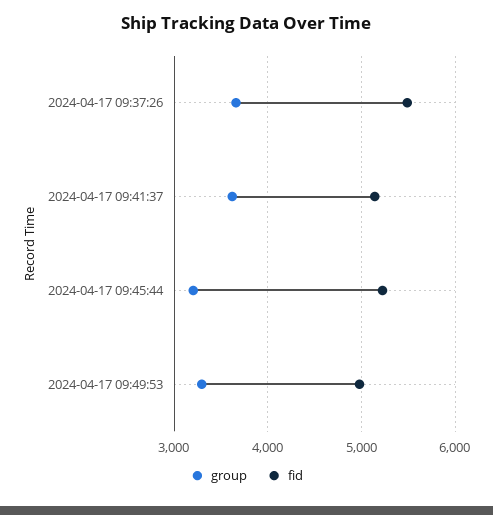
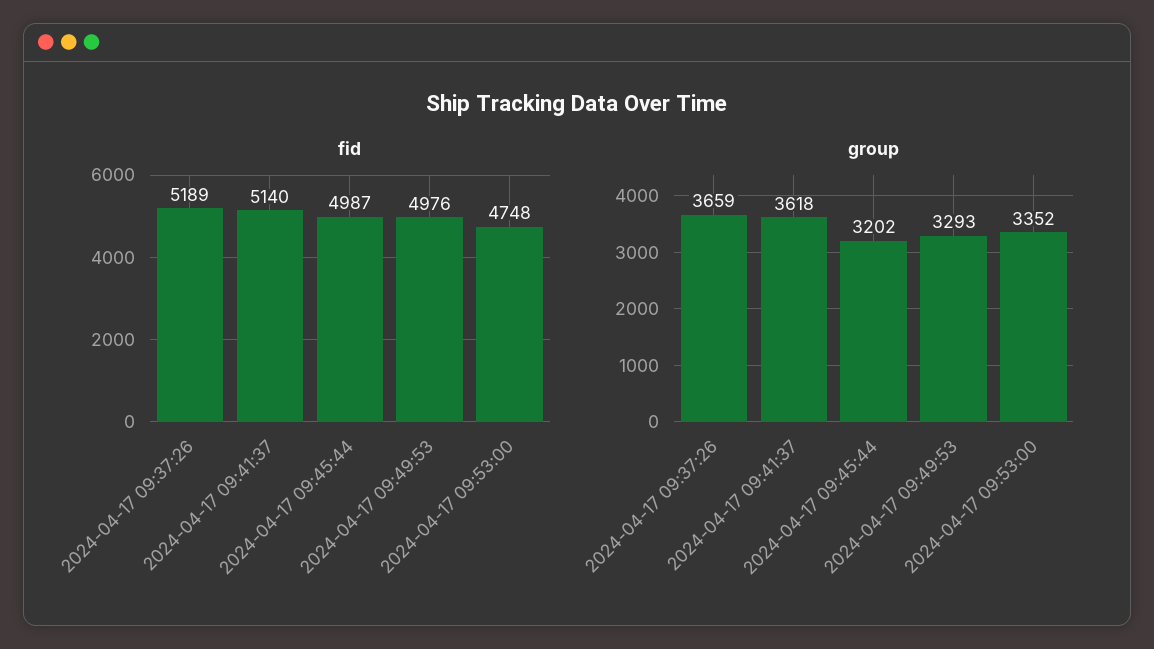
fid, 2024-04-17 09:37:26: 5500 -> 5189
fid, 2024-04-17 09:45:44: 5200 -> 4987
fid, 2024-04-17 09:53:00: none -> 4748
group, 2024-04-17 09:53:00: none -> 3352

